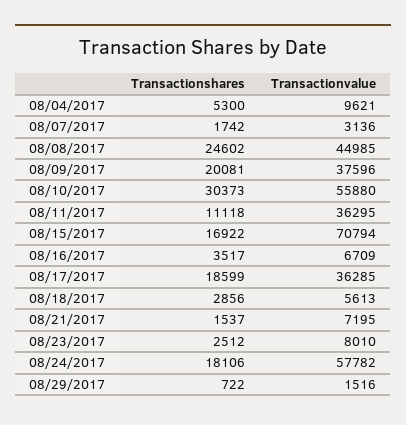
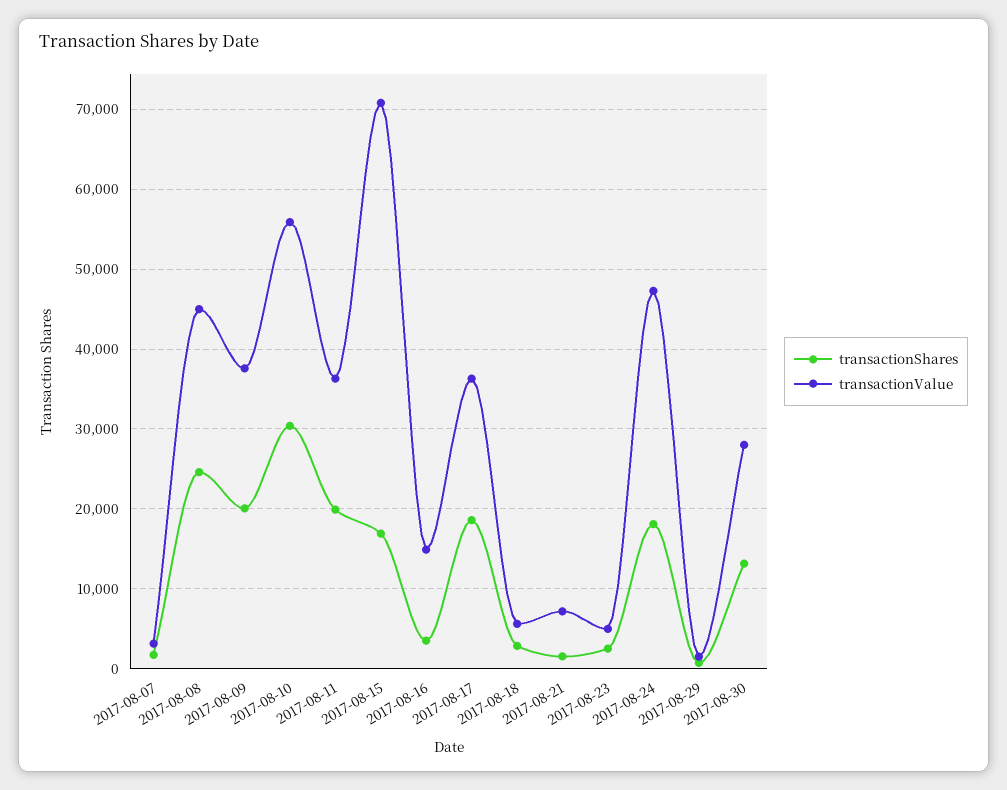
Transactionshares, 08/04/2017: 5300 -> none
Transactionvalue, 08/04/2017: 9621 -> none
Transactionshares, 08/11/2017: 11118 -> 20000
Transactionvalue, 08/16/2017: 6709 -> 15000
Transactionvalue, 08/23/2017: 8010 -> 5000
Transactionvalue, 08/24/2017: 57782 -> 47000
Transactionshares, 2017-08-30: none -> 13000
Transactionvalue, 2017-08-30: none -> 28000

